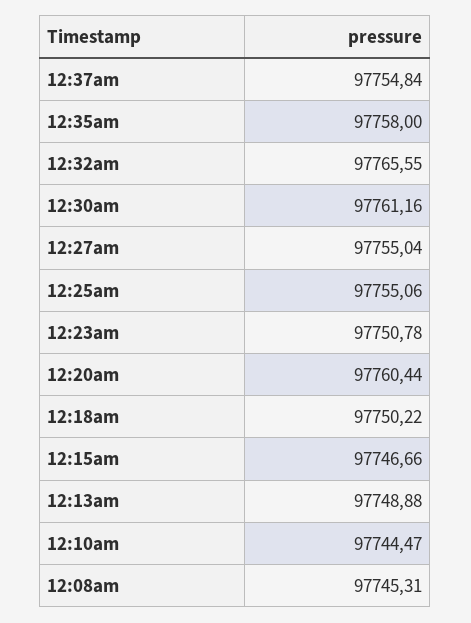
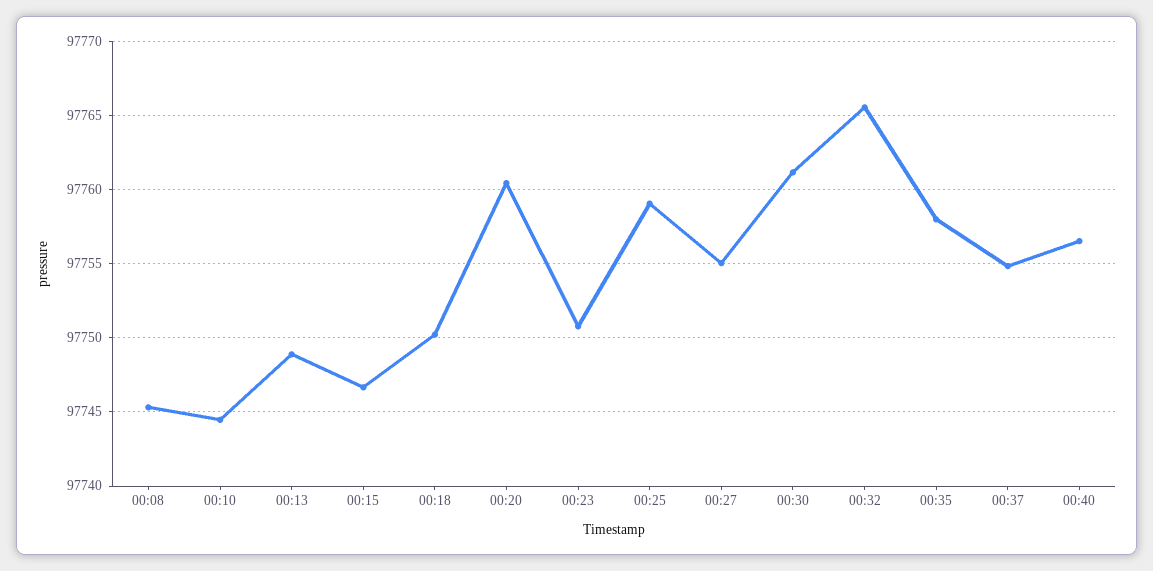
12:25am: 97755.06 -> 97759
00:40: none -> 97756.5

